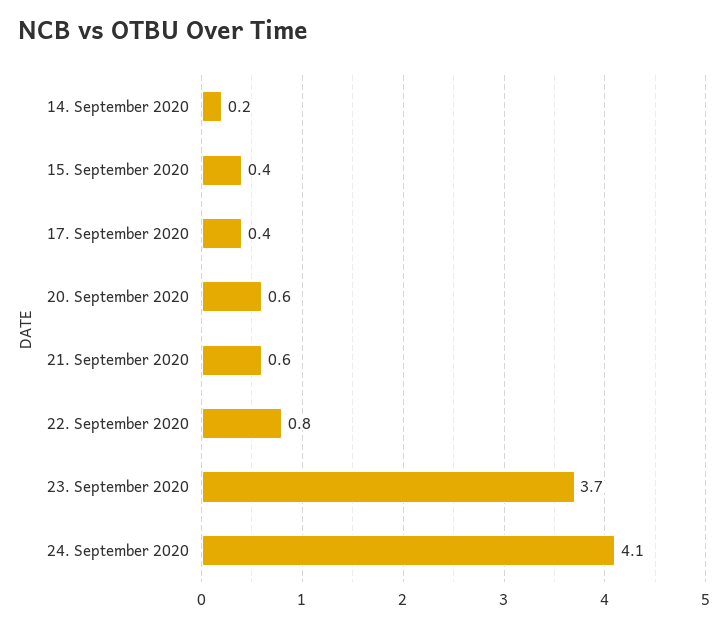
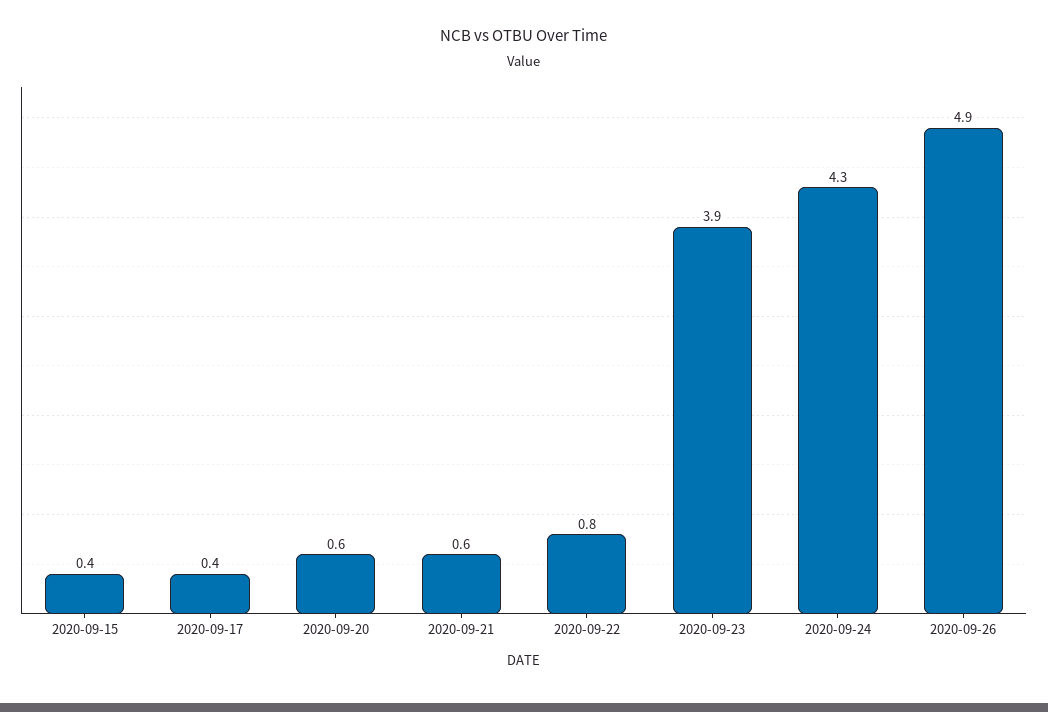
14. September 2020: 0.2 -> none
23. September 2020: 3.7 -> 3.9
24. September 2020: 4.1 -> 4.3
2020-09-26: none -> 4.9

